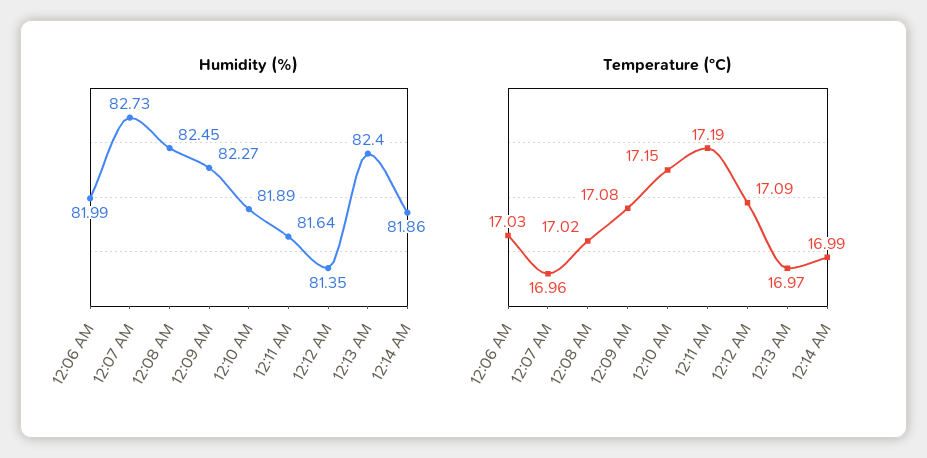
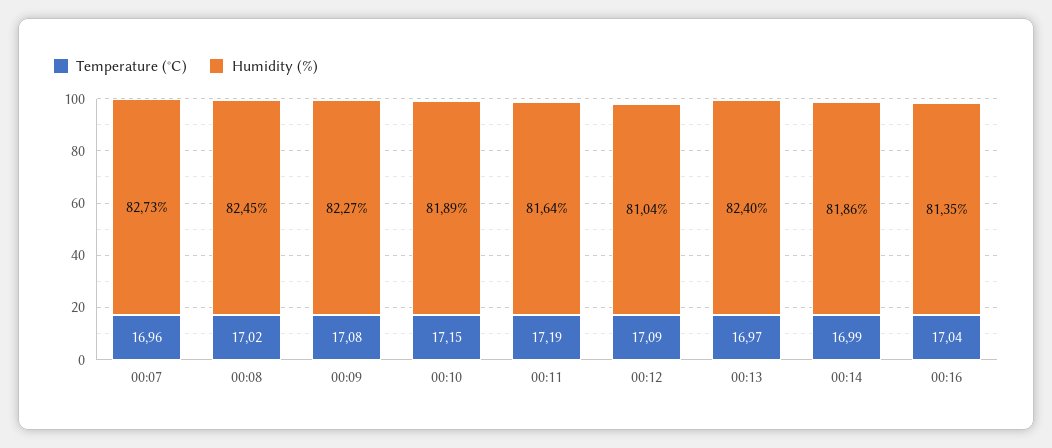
Humidity (%), 12:06 AM: 81.99 -> none
Humidity (%), 12:12 AM: 81.35 -> 81.04
Temperature (°C), 12:06 AM: 17.03 -> none
Temperature (°C), 00:16: none -> 17.04
Humidity (%), 00:16: none -> 81.35

